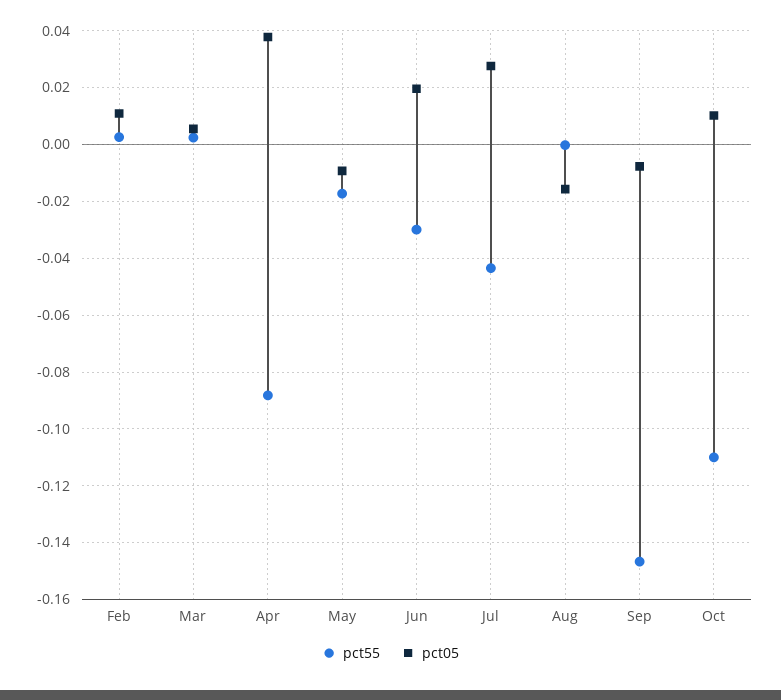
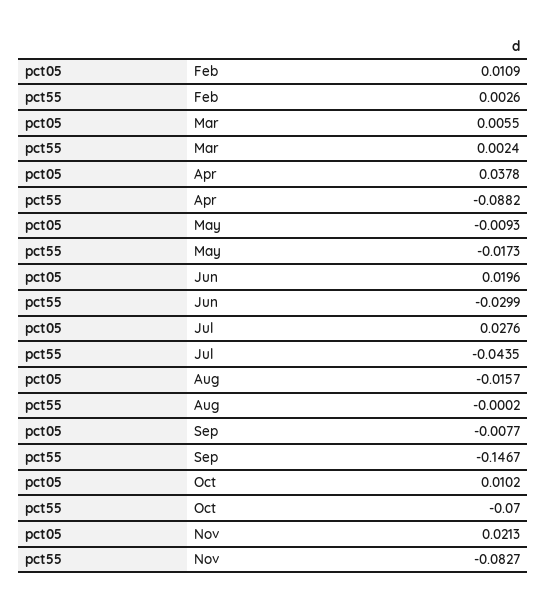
pct55, Oct: -0.11 -> -0.07
pct05, Nov: none -> 0.0213
pct55, Nov: none -> -0.0827

